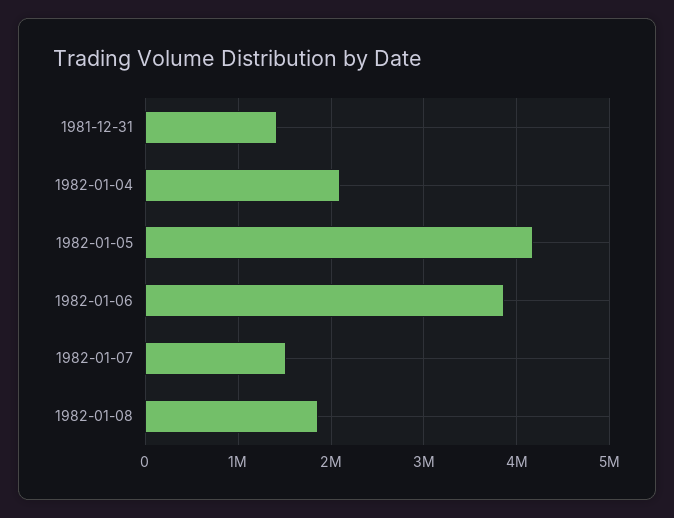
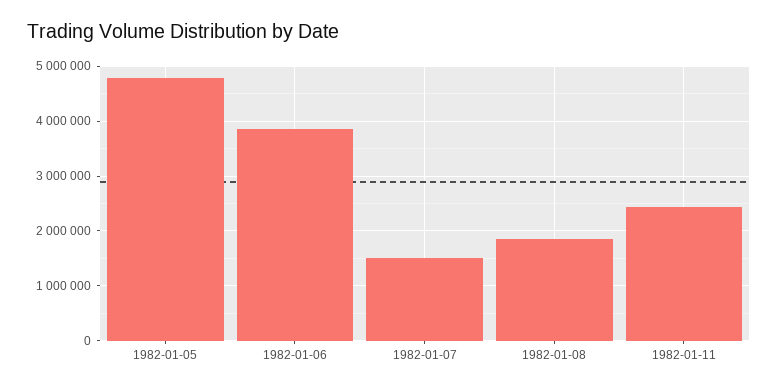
1981-12-31: 1400000 -> none
1982-01-04: 2100000 -> none
1982-01-05: 4200000 -> 4800000
1982-01-11: none -> 2400000

